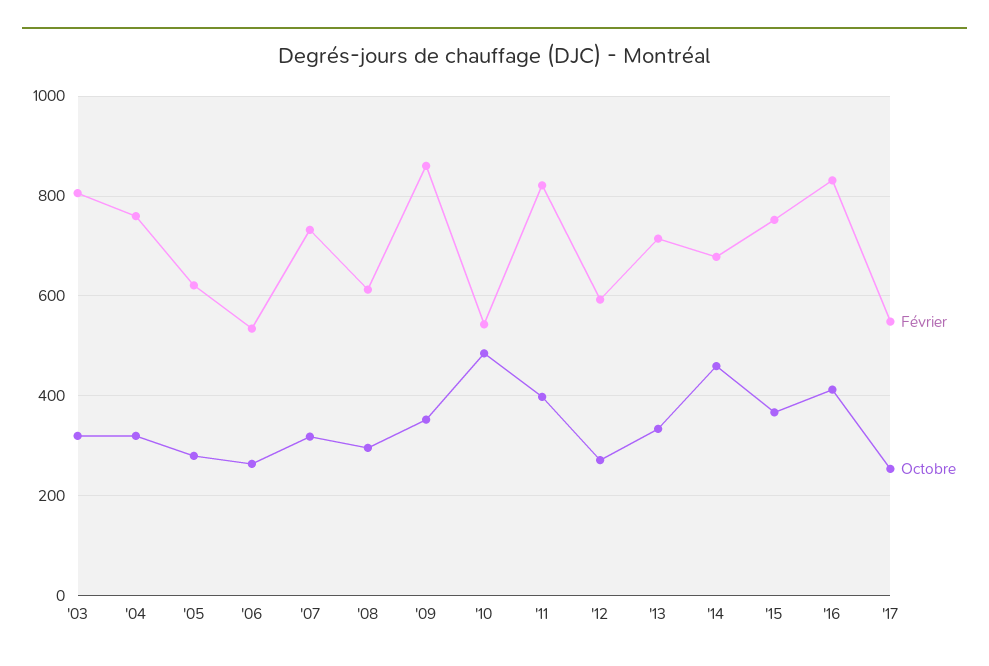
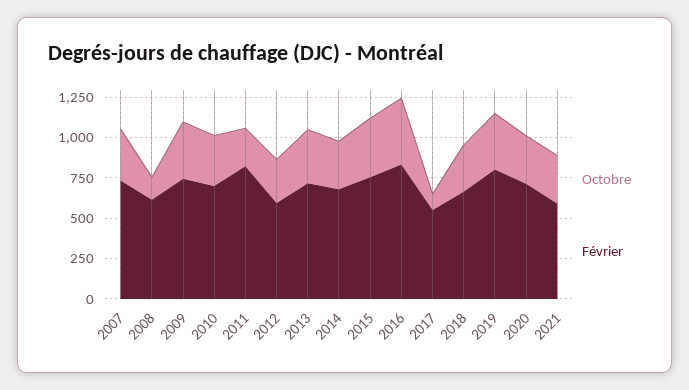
Février, '03: 800 -> none
Octobre, '03: 320 -> none
Février, '04: 760 -> none
Octobre, '04: 320 -> none
Février, '05: 620 -> none
Octobre, '05: 280 -> none
Février, '06: 540 -> none
Octobre, '06: 260 -> none
Octobre, '08: 300 -> 150
Février, '09: 860 -> 750
Février, '10: 540 -> 700
Octobre, '10: 480 -> 300
Octobre, '11: 400 -> 250
Octobre, '14: 460 -> 300
Octobre, '17: 260 -> 100
Octobre, 2018: none -> 300
Février, 2018: none -> 650
Octobre, 2019: none -> 350
Février, 2019: none -> 800
Octobre, 2020: none -> 300
Février, 2020: none -> 700
Octobre, 2021: none -> 300
Février, 2021: none -> 600

